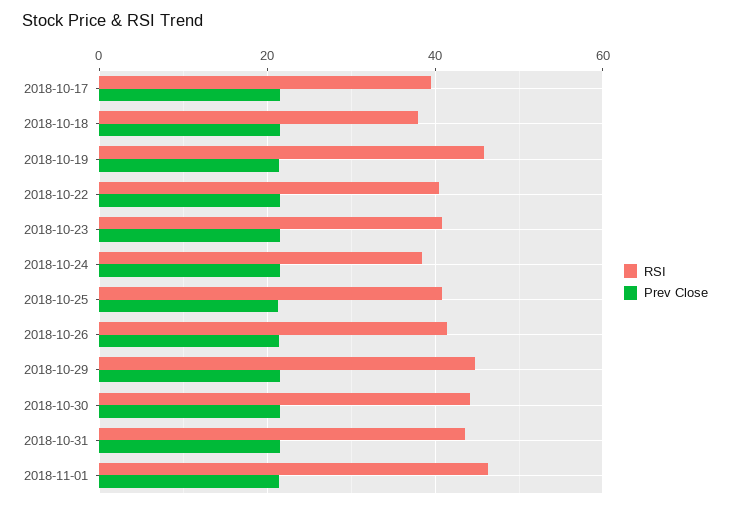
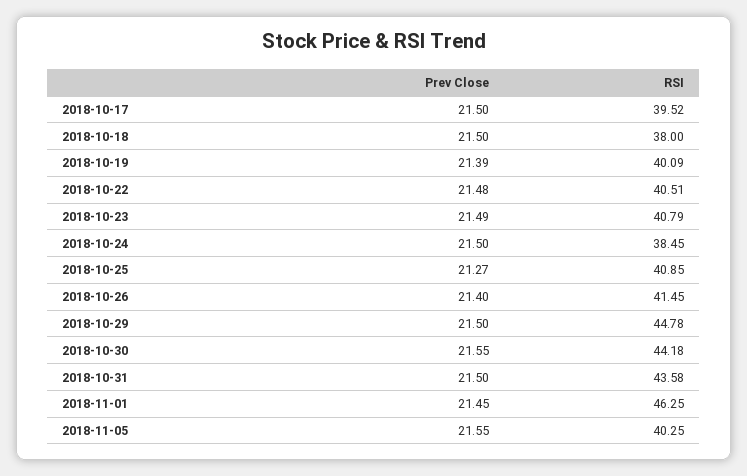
RSI, 2018-10-19: 46 -> 40.09
Prev Close, 2018-11-05: none -> 21.55
RSI, 2018-11-05: none -> 40.25

